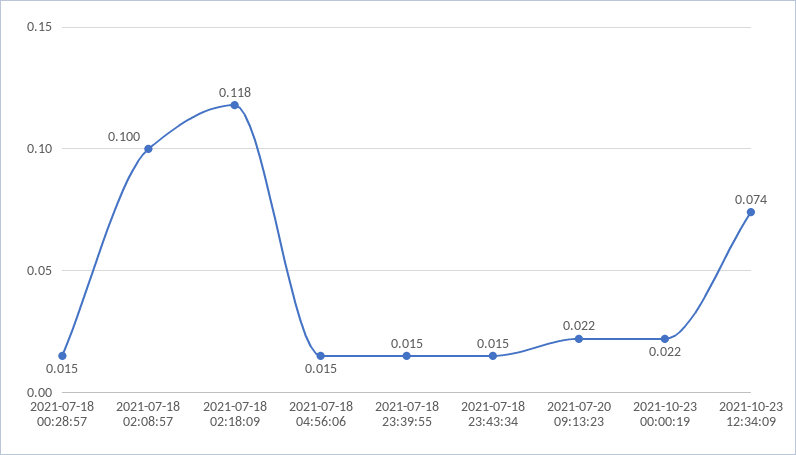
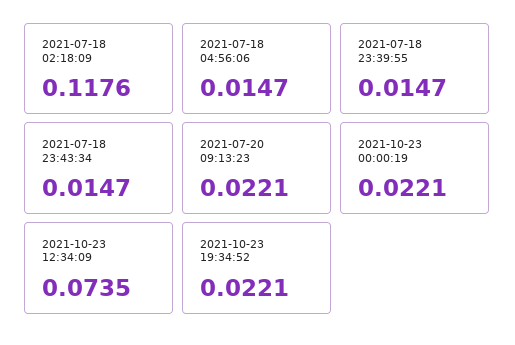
2021-07-18 00:28:57: 0.015 -> none
2021-07-18 02:08:57: 0.1 -> none
2021-10-23 19:34:52: none -> 0.0221

